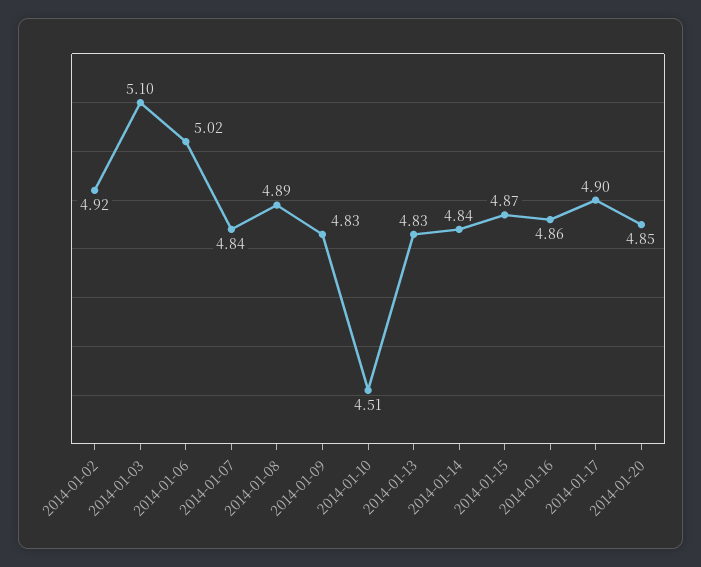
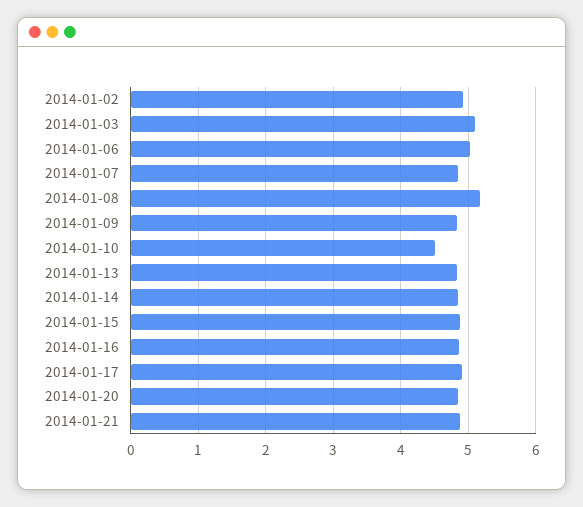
2014-01-08: 4.89 -> 5.2
2014-01-21: none -> 4.9

